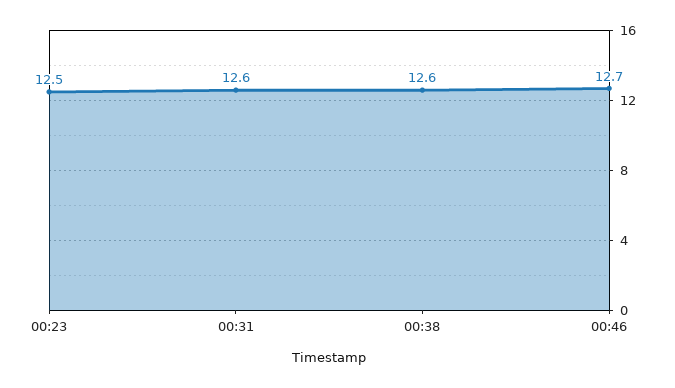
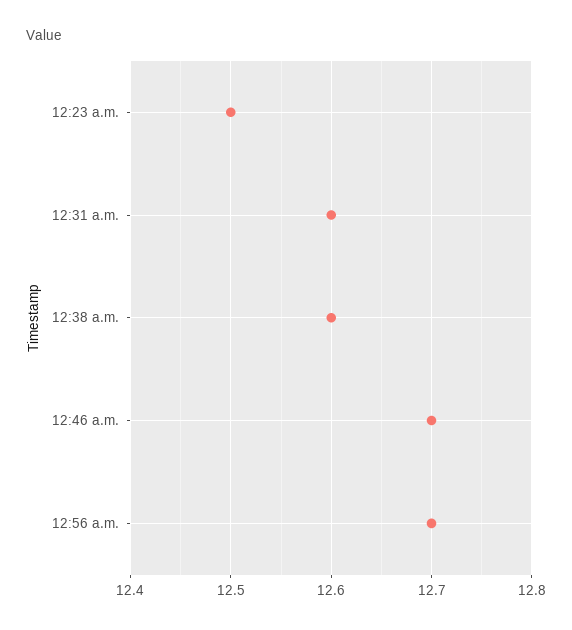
12:56 a.m.: none -> 12.7

